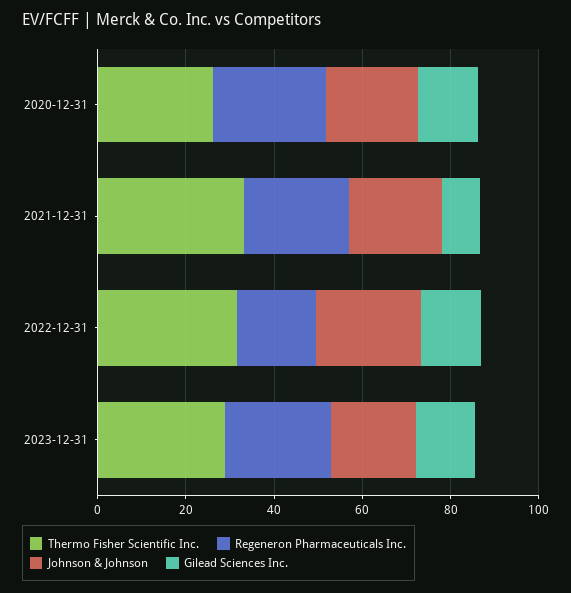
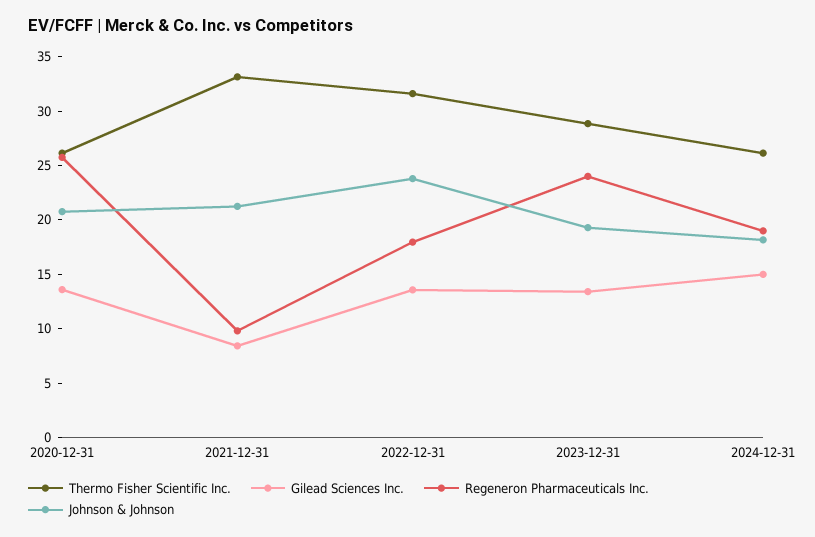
Regeneron Pharmaceuticals Inc., 2021-12-31: 25 -> 10
Thermo Fisher Scientific Inc., 2024-12-31: none -> 26
Gilead Sciences Inc., 2024-12-31: none -> 15
Regeneron Pharmaceuticals Inc., 2024-12-31: none -> 19
Johnson & Johnson, 2024-12-31: none -> 18

